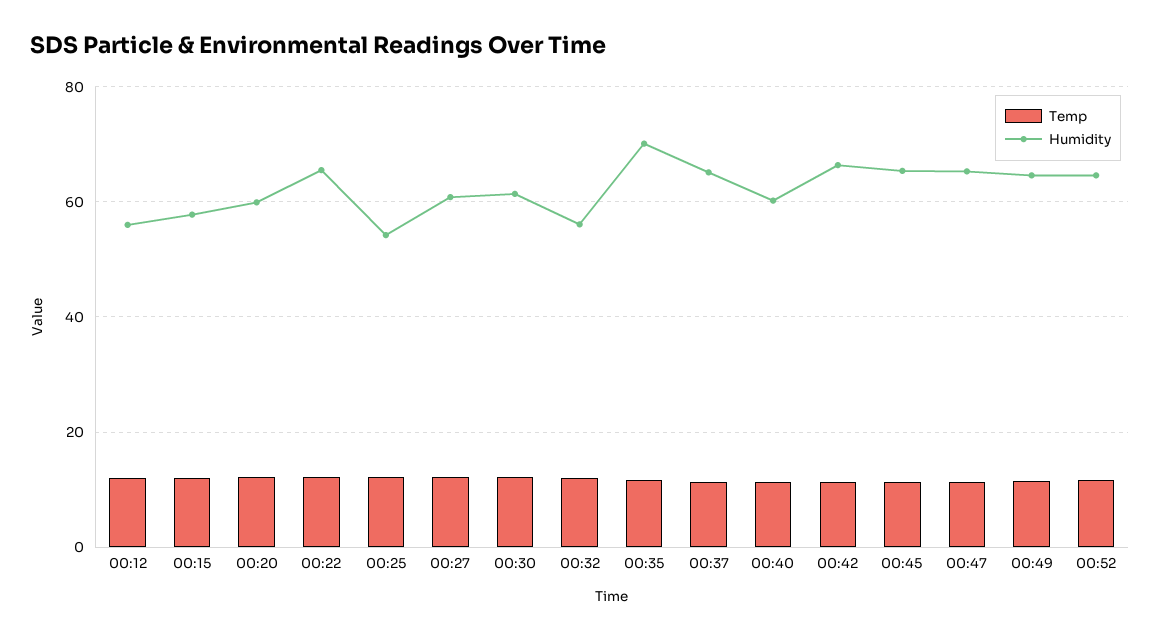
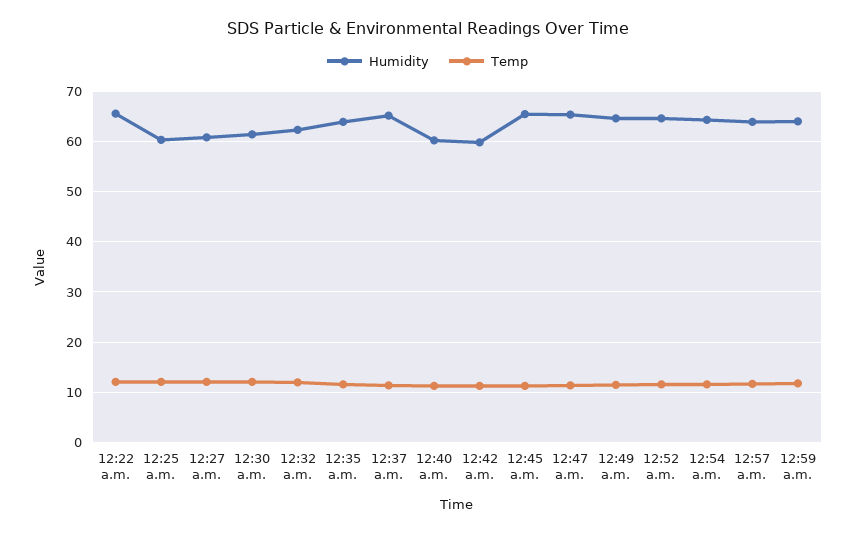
Temp, 00:12: 12 -> none
Humidity, 00:12: 56 -> none
Temp, 00:15: 12 -> none
Humidity, 00:15: 58 -> none
Temp, 00:20: 12 -> none
Humidity, 00:20: 60 -> none
Humidity, 00:25: 54 -> 60
Humidity, 00:32: 56 -> 62
Humidity, 00:35: 70 -> 64
Humidity, 00:42: 66 -> 60
Humidity, 12:54 a.m.: none -> 64
Temp, 12:54 a.m.: none -> 12
Humidity, 12:57 a.m.: none -> 64
Temp, 12:57 a.m.: none -> 12
Humidity, 12:59 a.m.: none -> 64
Temp, 12:59 a.m.: none -> 12

